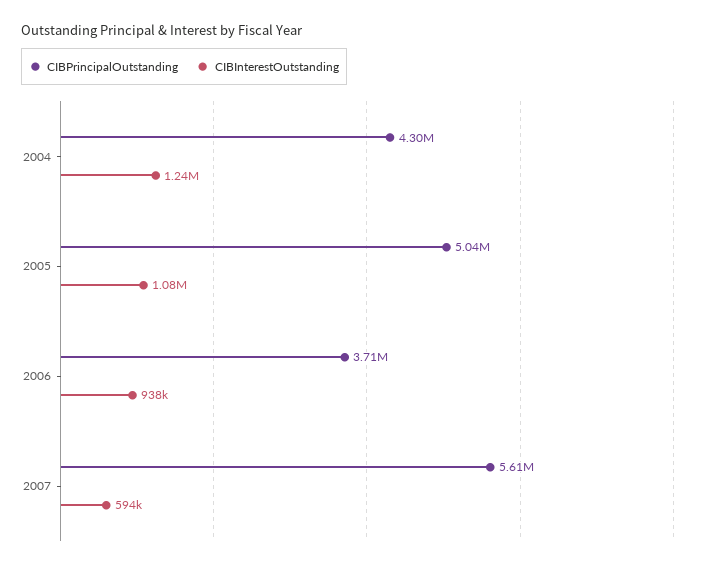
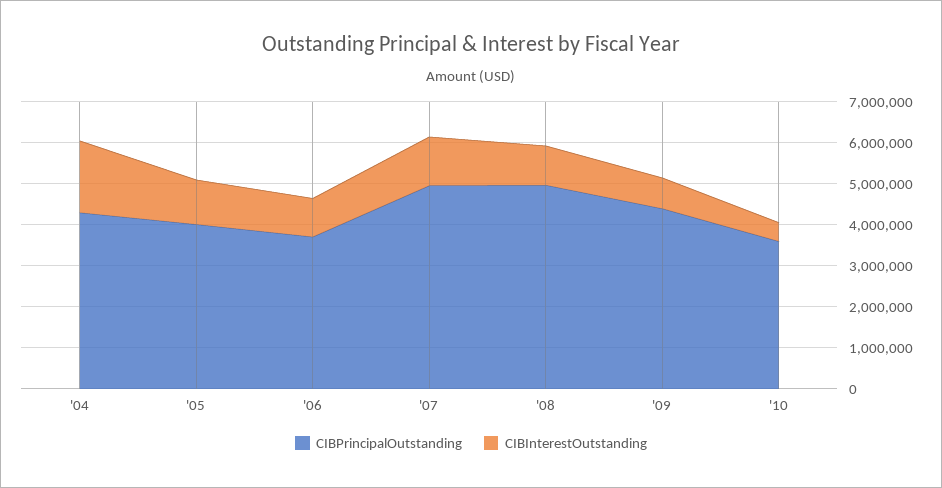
CIBInterestOutstanding, 2004: 1240000 -> 1800000
CIBPrincipalOutstanding, 2005: 5040000 -> 4000000
CIBPrincipalOutstanding, 2007: 5610000 -> 5000000
CIBInterestOutstanding, 2007: 594000 -> 1200000
CIBPrincipalOutstanding, '08: none -> 5000000
CIBInterestOutstanding, '08: none -> 1000000
CIBPrincipalOutstanding, '09: none -> 4400000
CIBInterestOutstanding, '09: none -> 800000
CIBPrincipalOutstanding, '10: none -> 3600000
CIBInterestOutstanding, '10: none -> 400000

